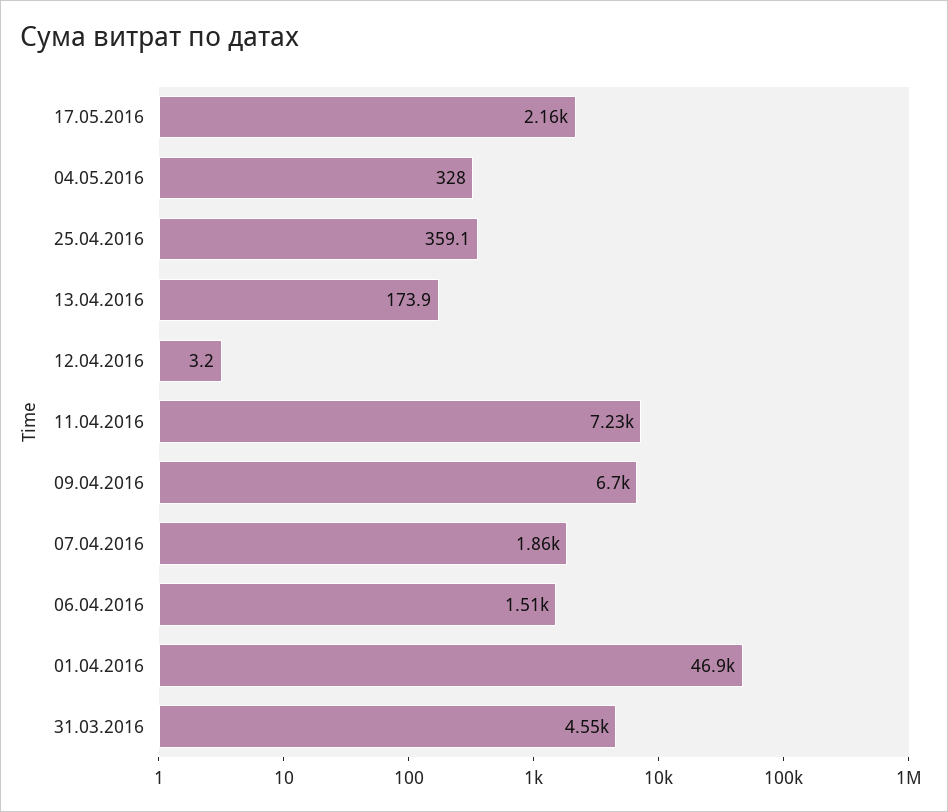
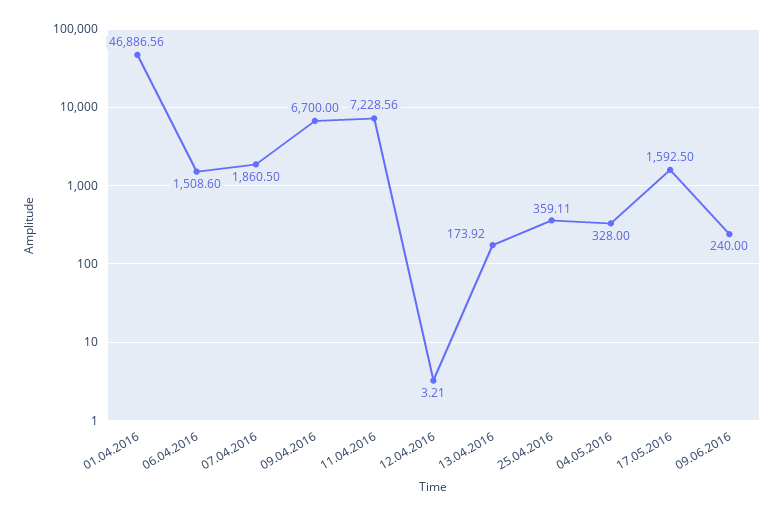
17.05.2016: 2160 -> 1592.5
31.03.2016: 4550 -> none
09.06.2016: none -> 240

